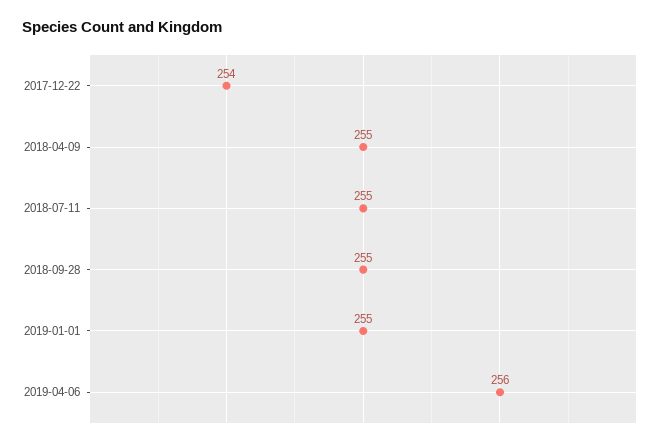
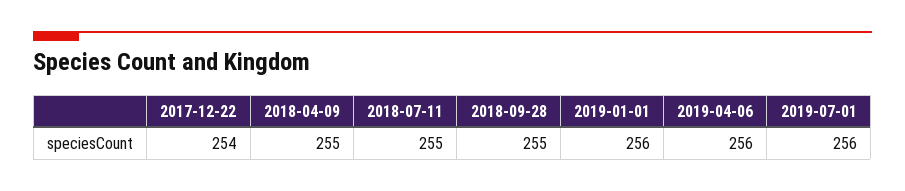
2019-01-01: 255 -> 256
2019-07-01: none -> 256

